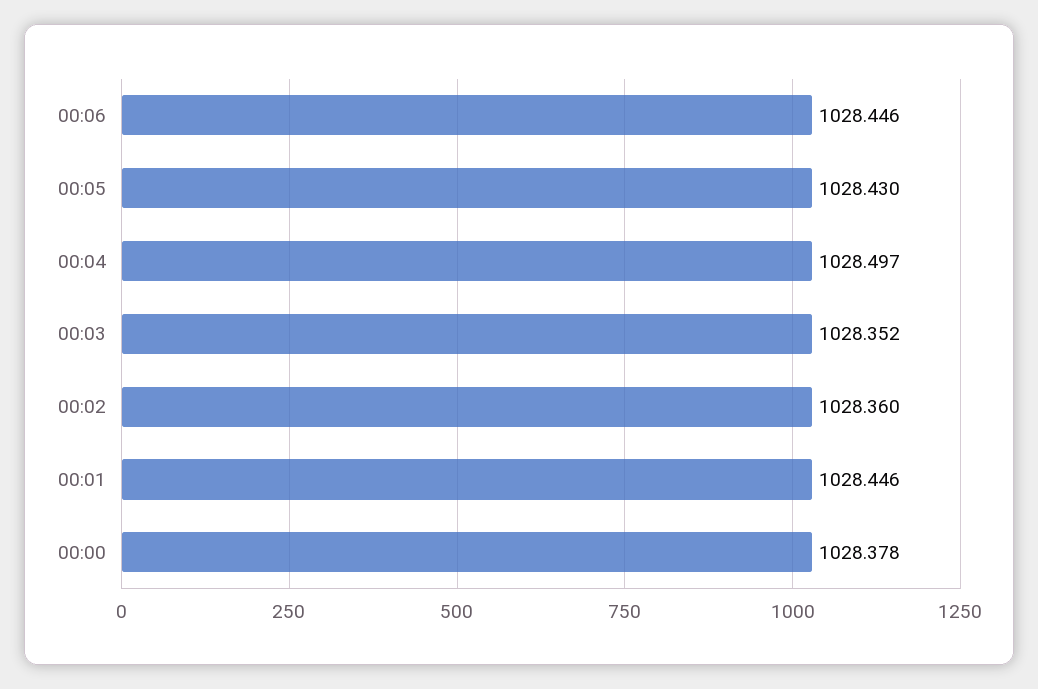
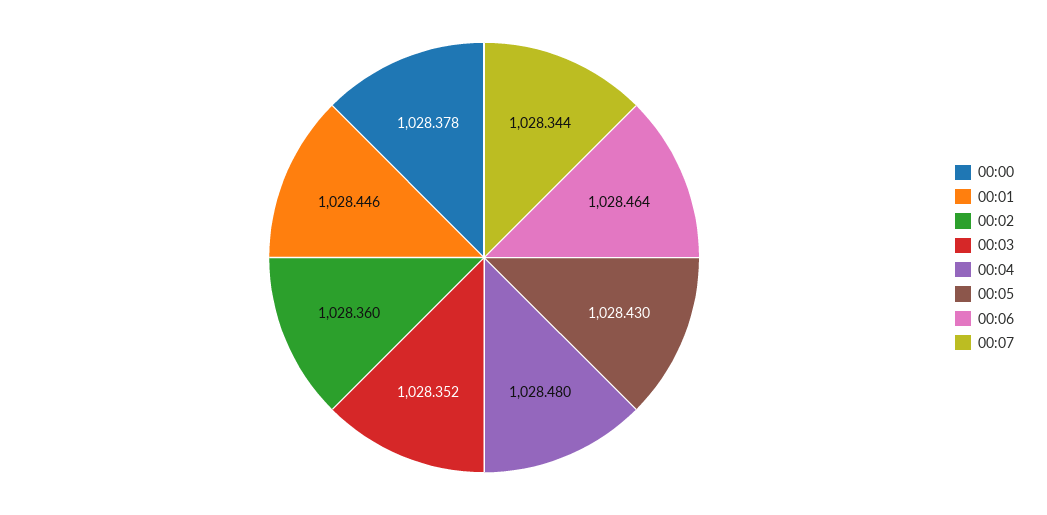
00:06: 1028.446 -> 1028.464
00:04: 1028.497 -> 1028.48
00:07: none -> 1028.344

